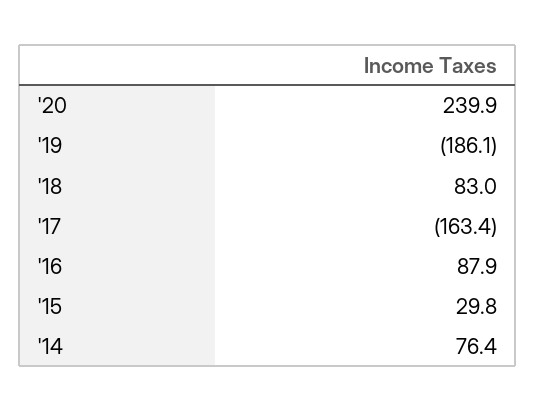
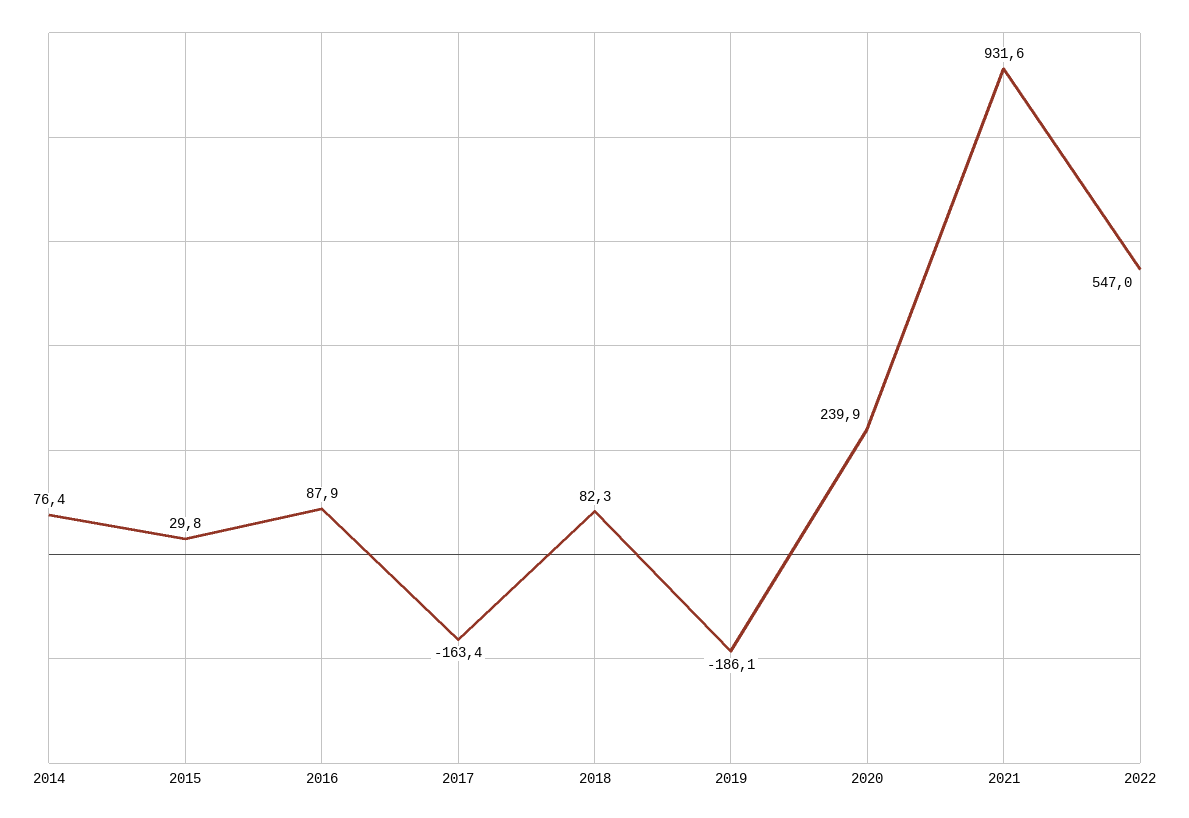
'18: 83 -> 82.3
2021: none -> 931.6
2022: none -> 547

